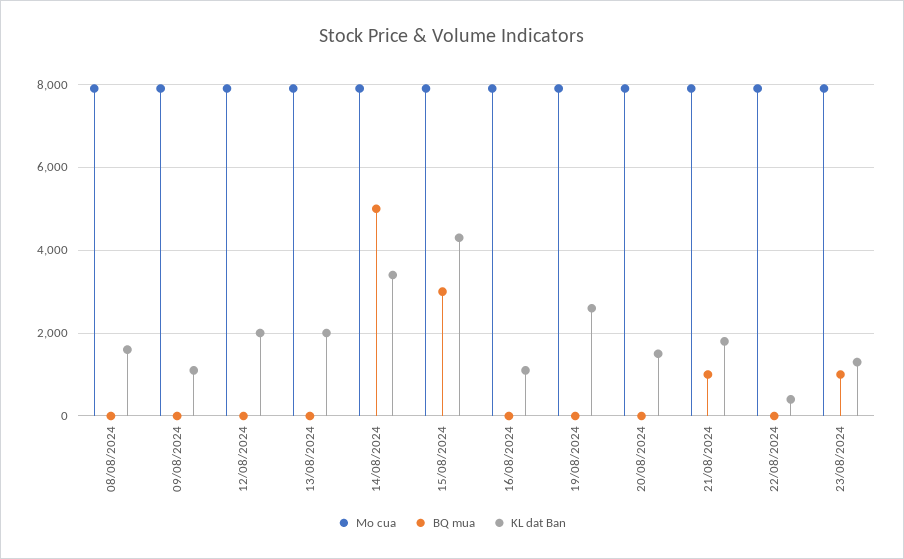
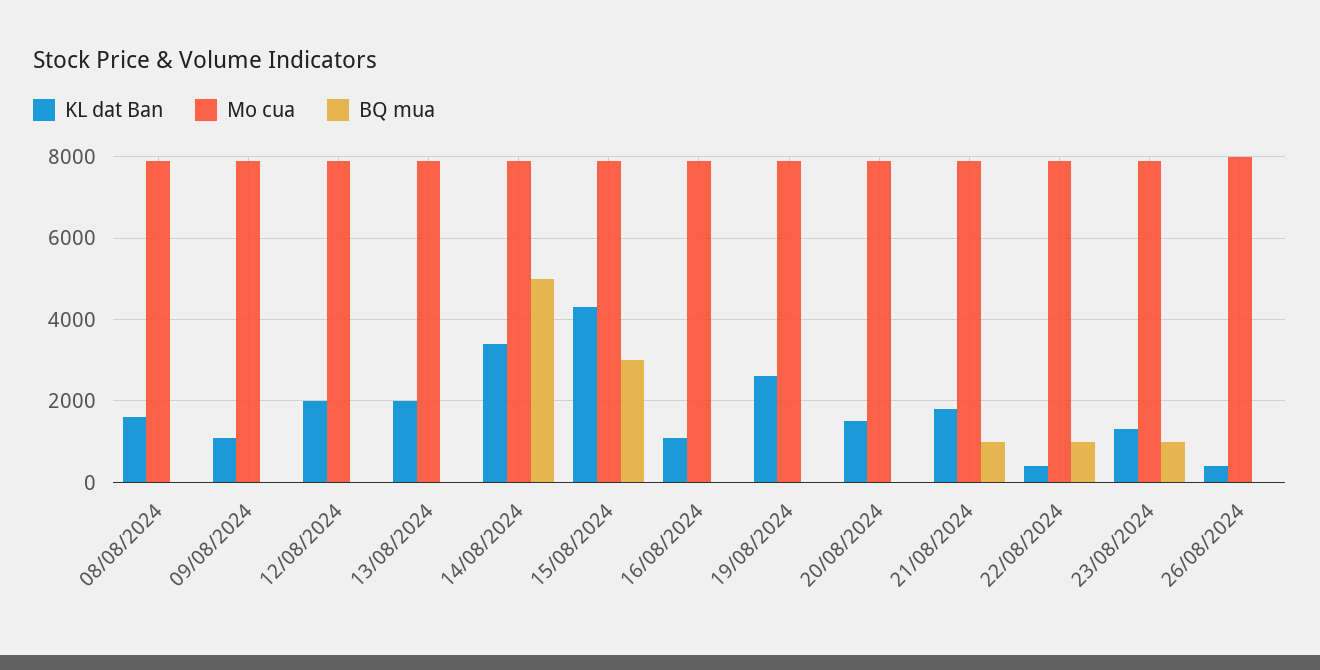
BQ mua, 22/08/2024: 0 -> 1000
KL dat Ban, 26/08/2024: none -> 400
Mo cua, 26/08/2024: none -> 8000
BQ mua, 26/08/2024: none -> 0

